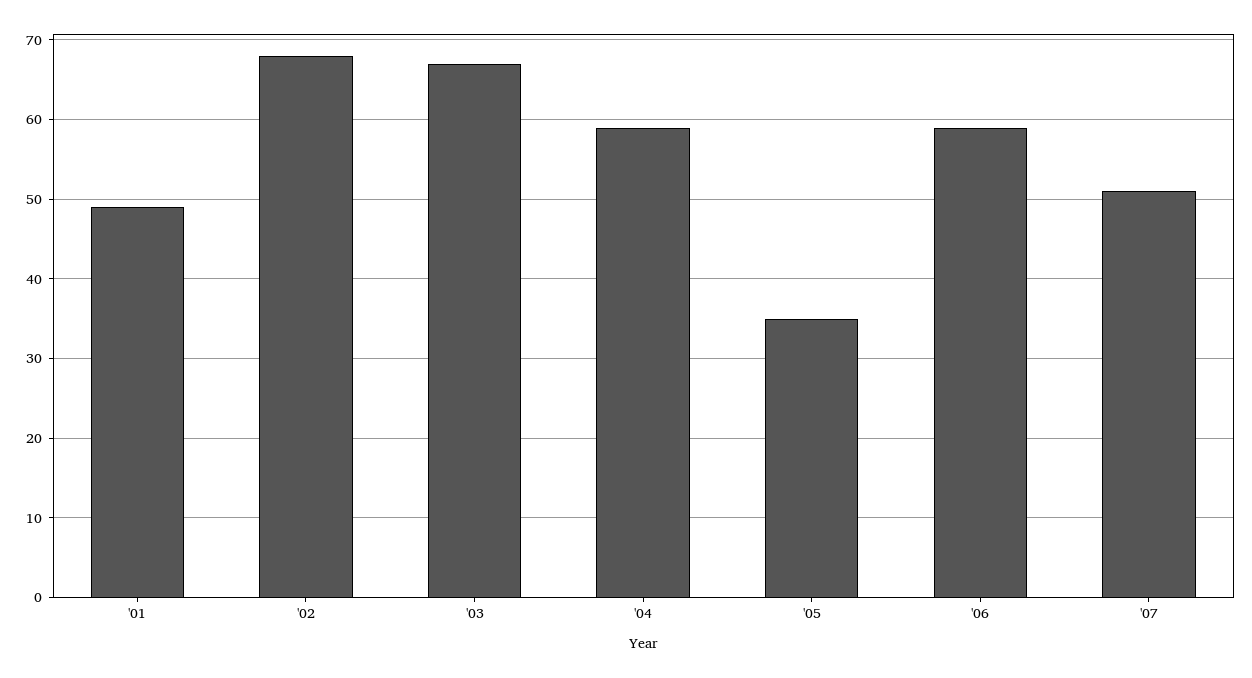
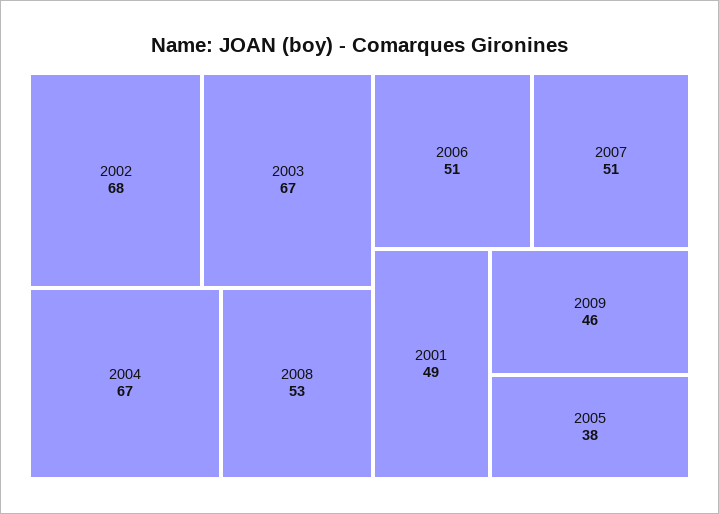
'04: 59 -> 67
'05: 35 -> 38
'06: 59 -> 51
2008: none -> 53
2009: none -> 46

